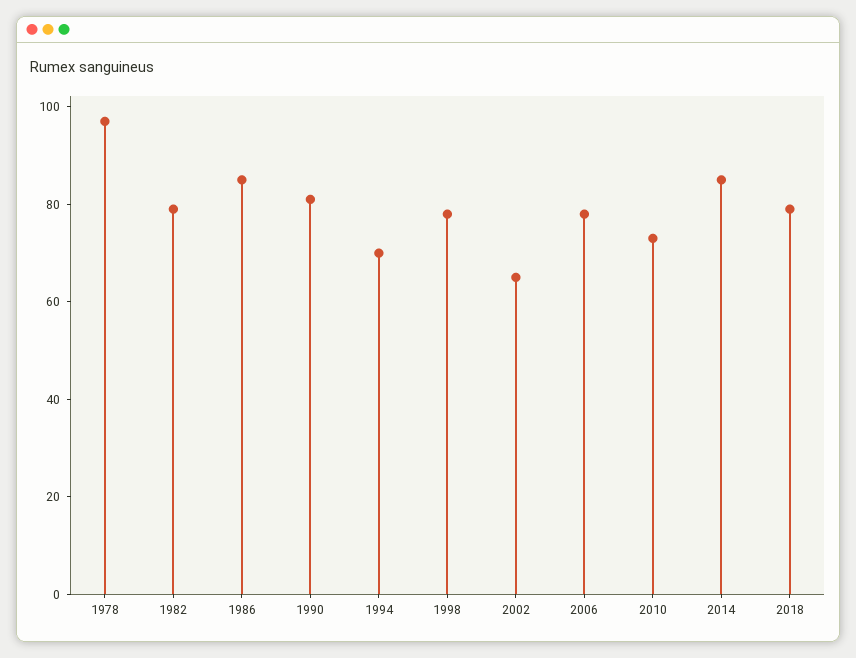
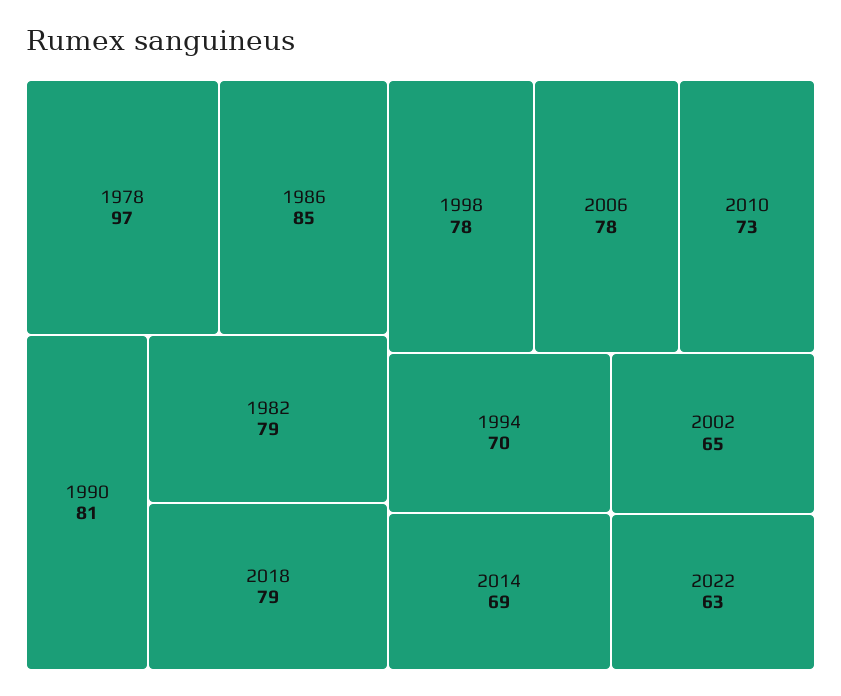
2014: 85 -> 69
2022: none -> 63

